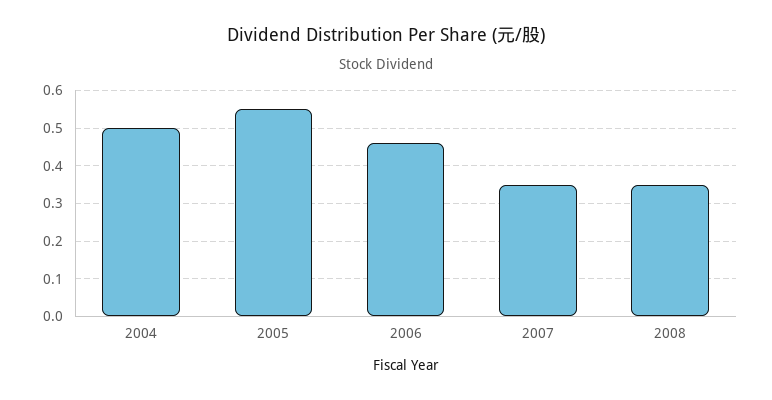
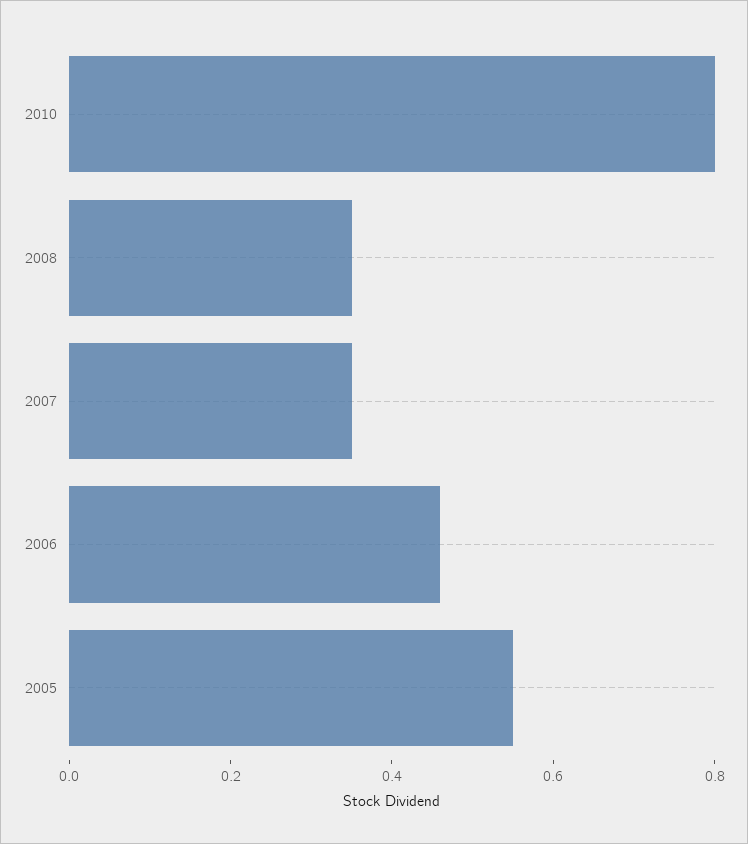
2004: 0.5 -> none
2010: none -> 0.8

